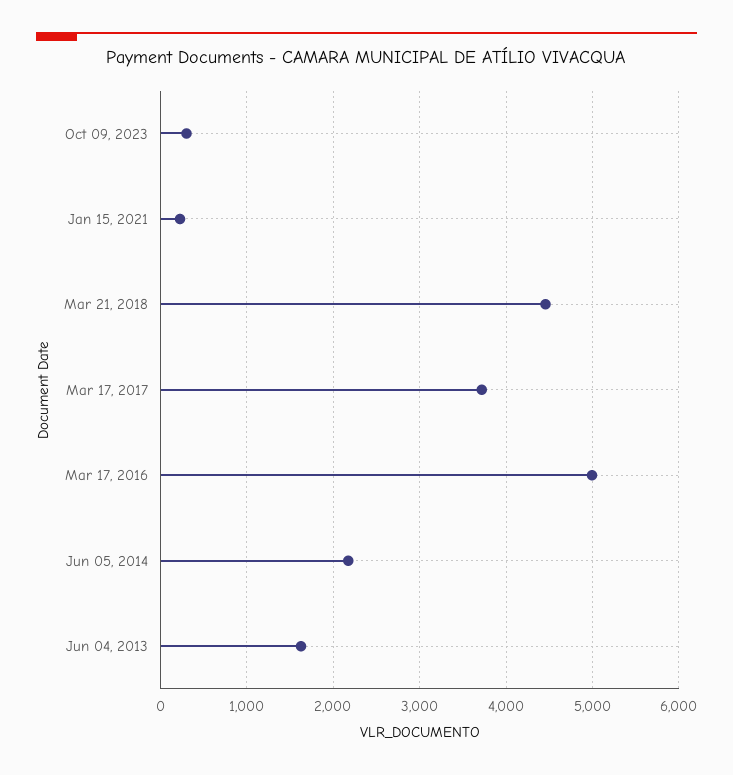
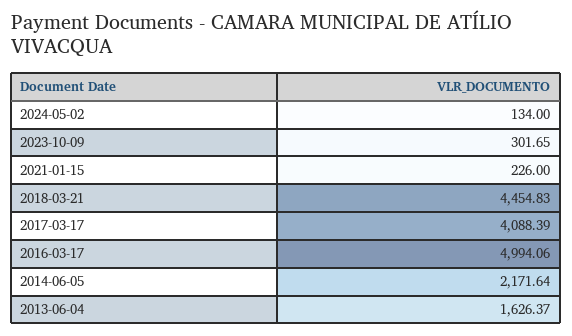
Mar 17, 2017: 3700 -> 4088.39
2024-05-02: none -> 134

